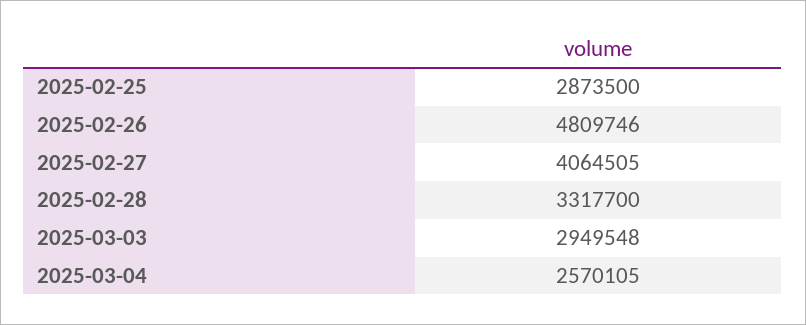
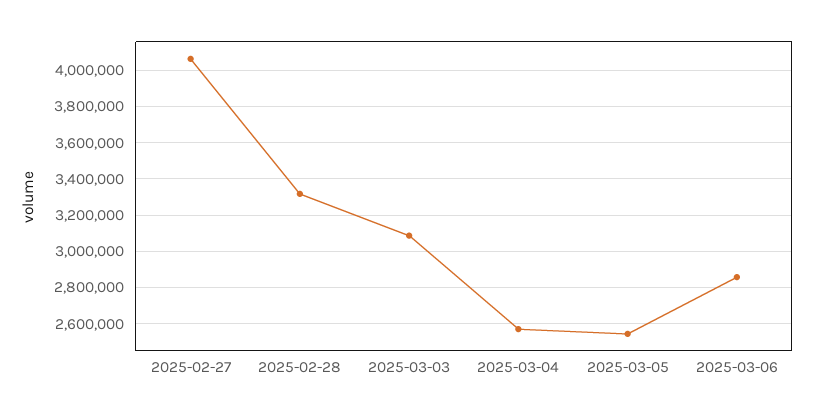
2025-02-25: 2873500 -> none
2025-02-26: 4809746 -> none
2025-03-03: 2949548 -> 3100000
2025-03-05: none -> 2550000
2025-03-06: none -> 2850000

